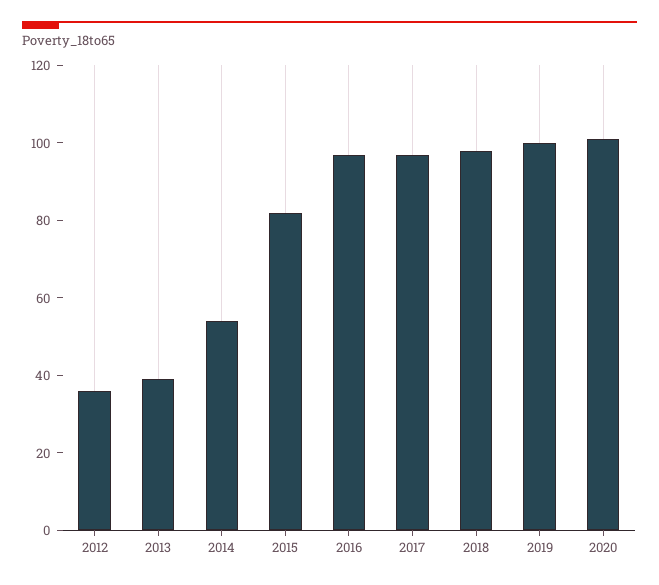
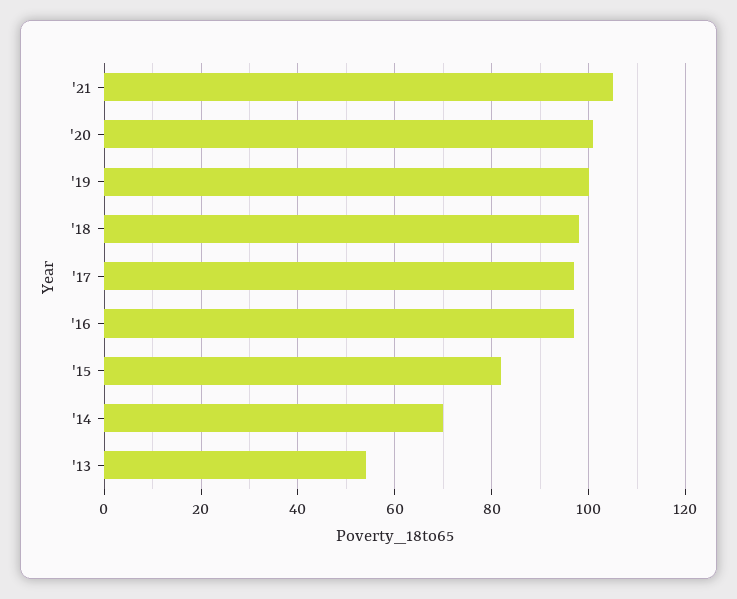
2012: 35 -> none
2013: 40 -> 55
2014: 55 -> 70
'21: none -> 105

